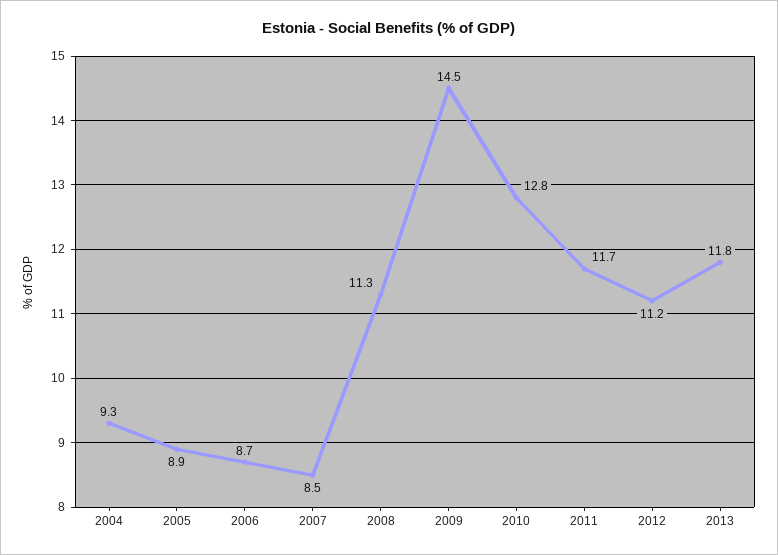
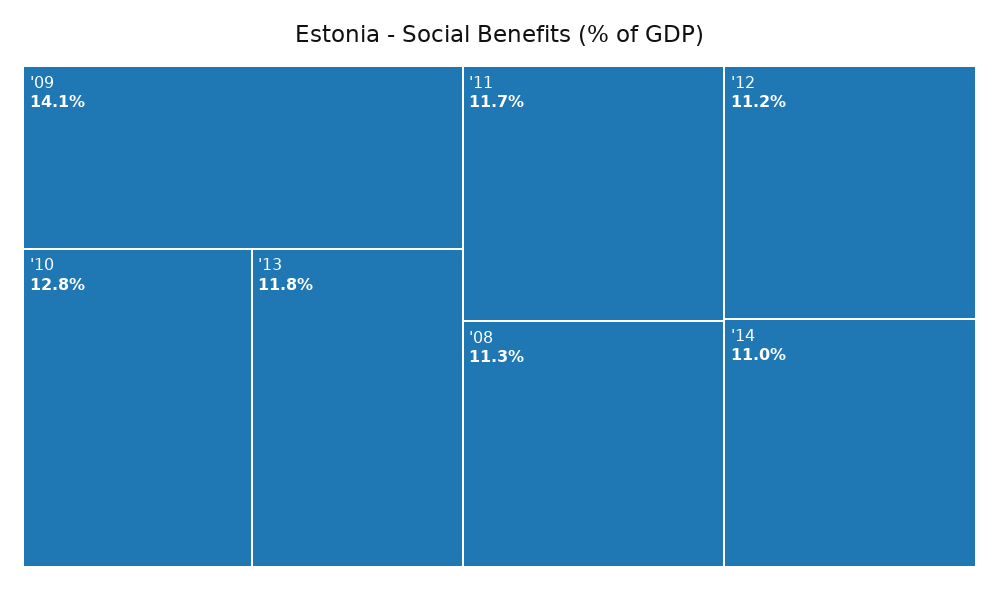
2004: 9.3 -> none
2005: 8.9 -> none
2006: 8.7 -> none
2007: 8.5 -> none
2009: 14.5 -> 14.1
'14: none -> 11

